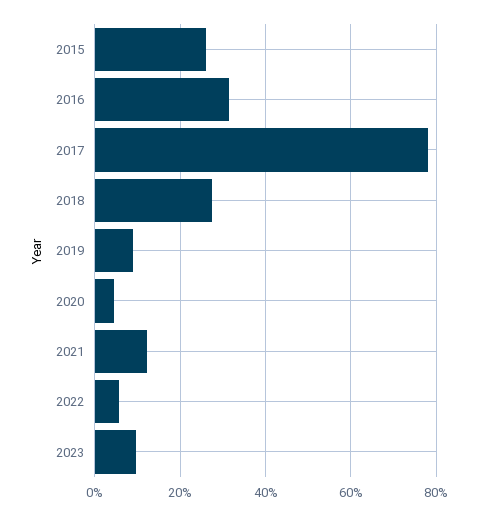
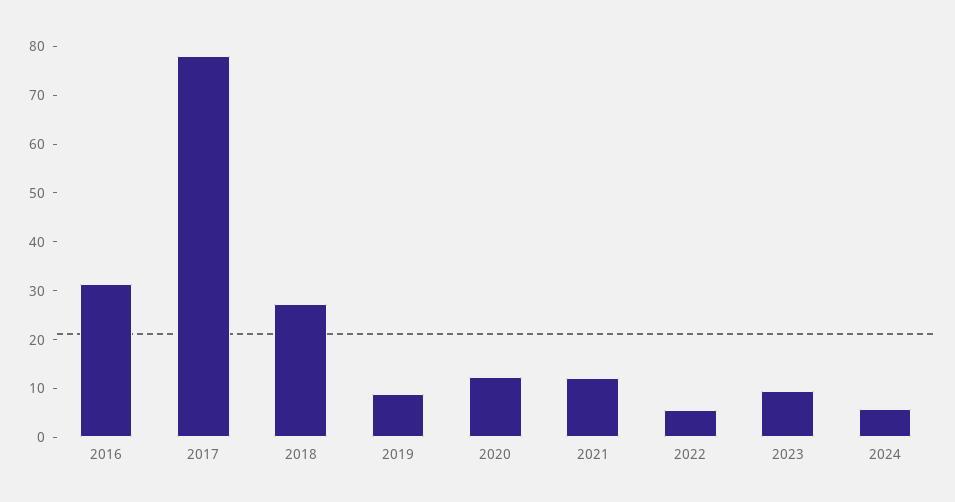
2015: 26 -> none
2020: 4 -> 12
2024: none -> 6

